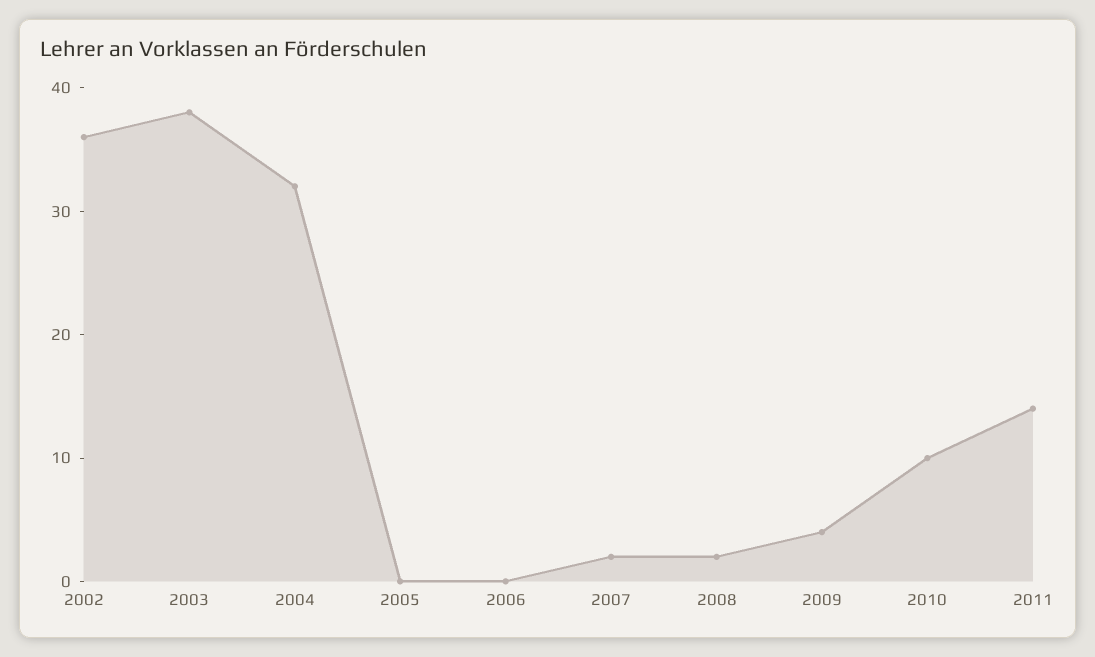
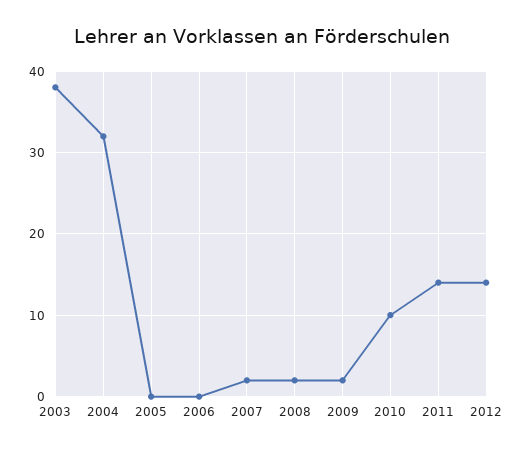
2002: 36 -> none
2009: 4 -> 2
2012: none -> 14

